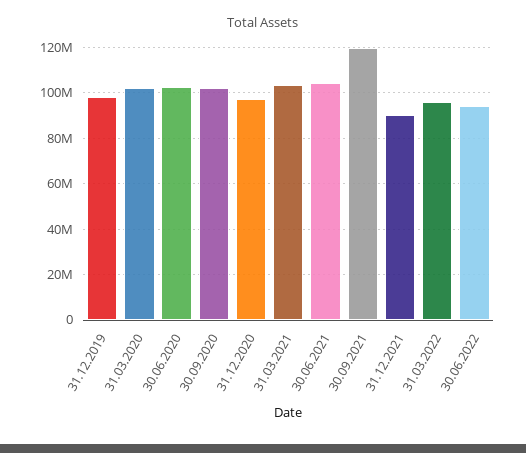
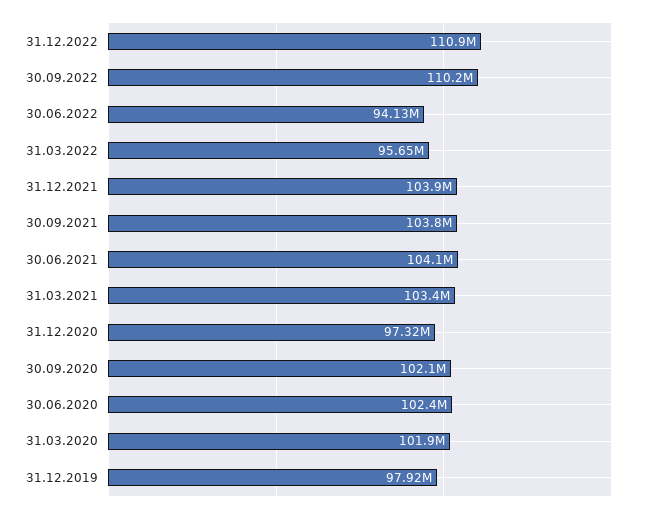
30.09.2021: 120000000 -> 103800000
31.12.2021: 90000000 -> 103900000
31.12.2022: none -> 110900000
30.09.2022: none -> 110200000

